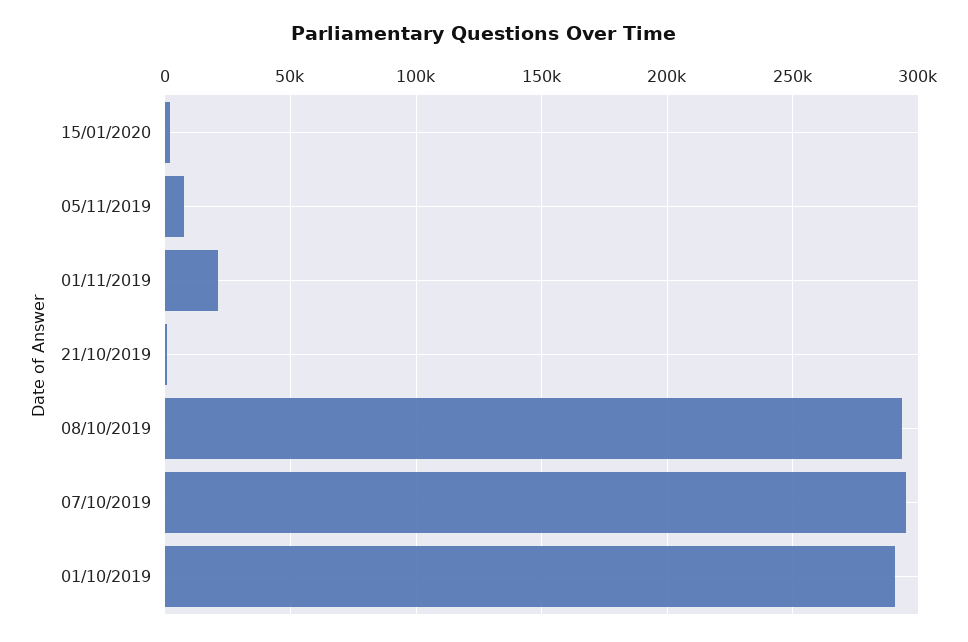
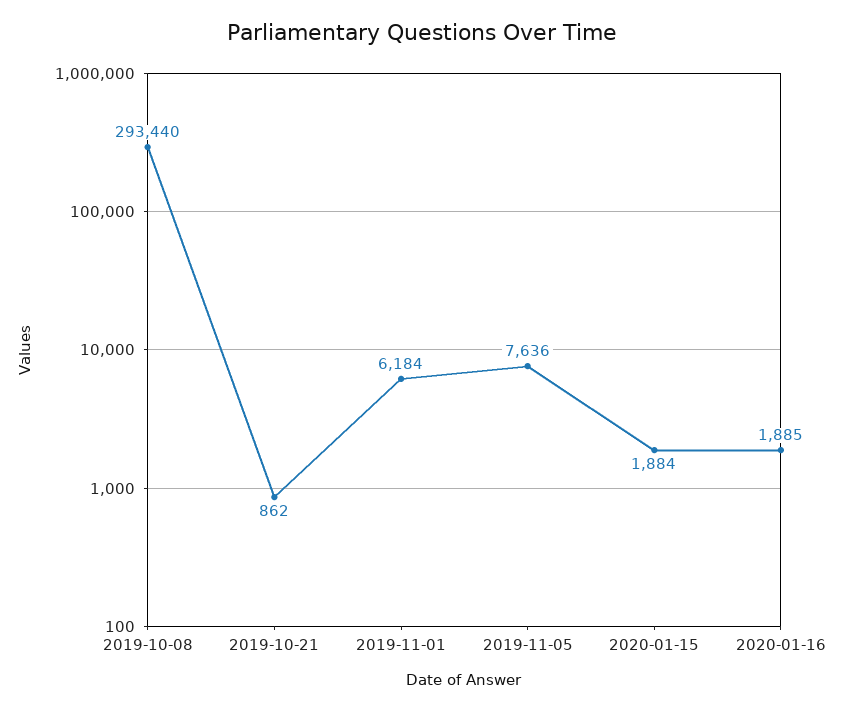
01/11/2019: 20000 -> 6184
07/10/2019: 295000 -> none
01/10/2019: 290000 -> none
2020-01-16: none -> 1885

